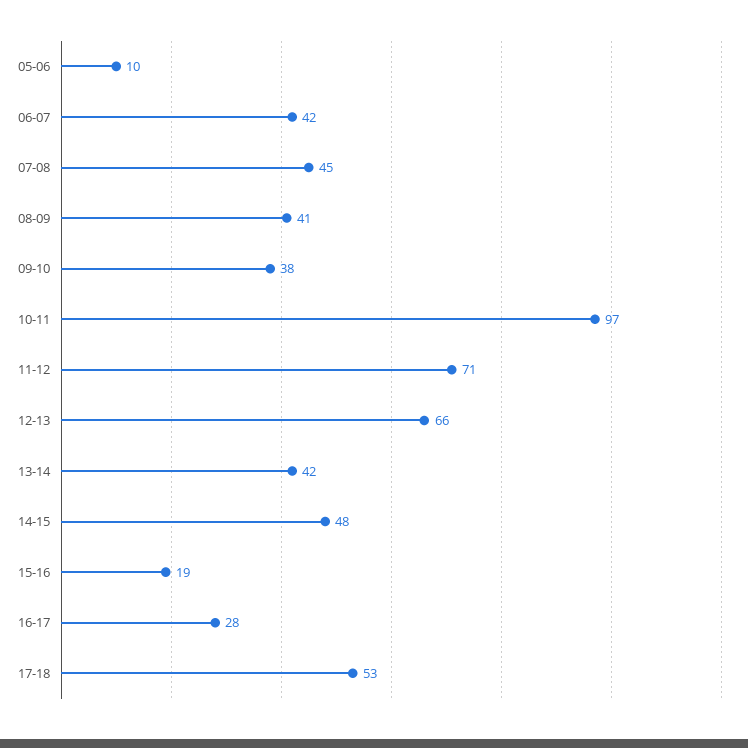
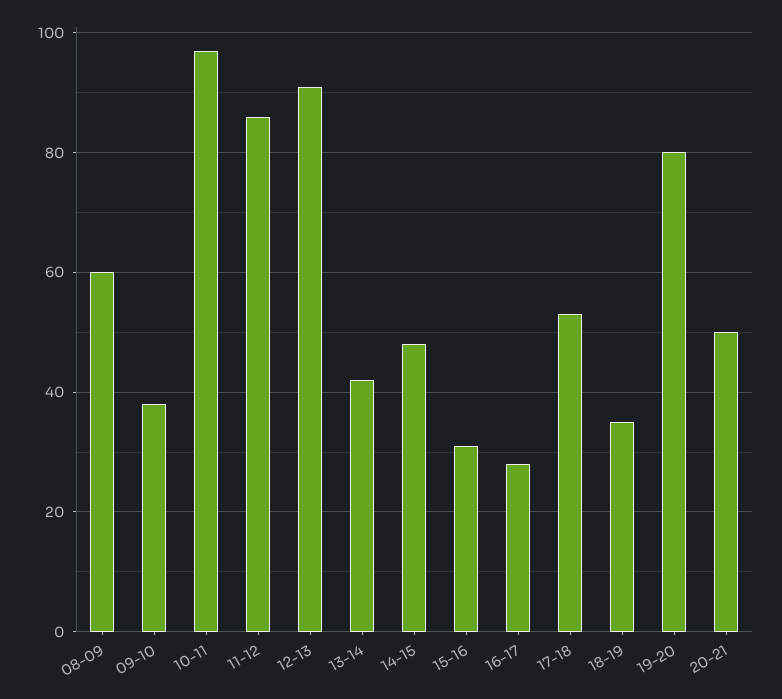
05-06: 10 -> none
06-07: 42 -> none
07-08: 45 -> none
08-09: 41 -> 60
11-12: 71 -> 85
12-13: 66 -> 90
15-16: 19 -> 30
18-19: none -> 35
19-20: none -> 80
20-21: none -> 50

